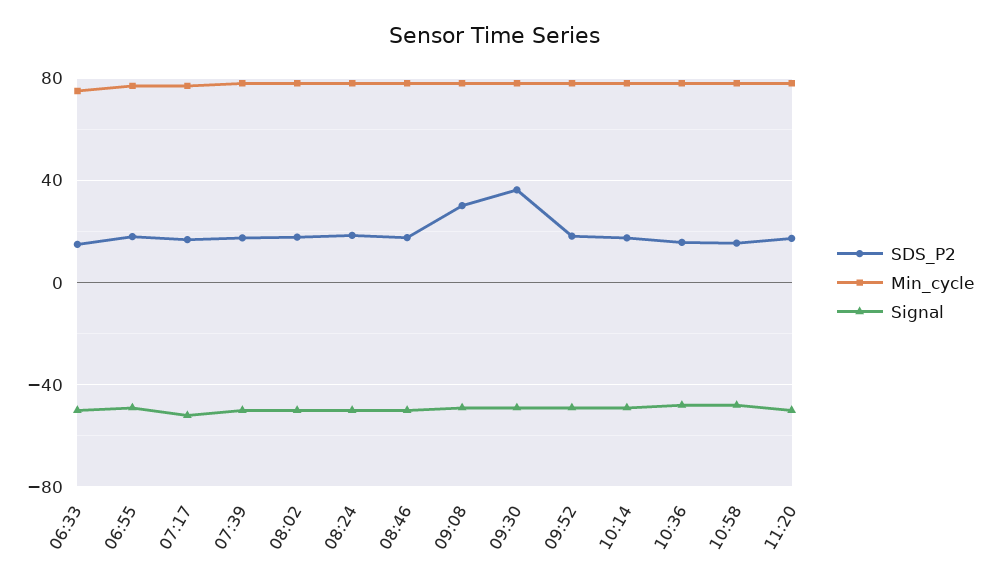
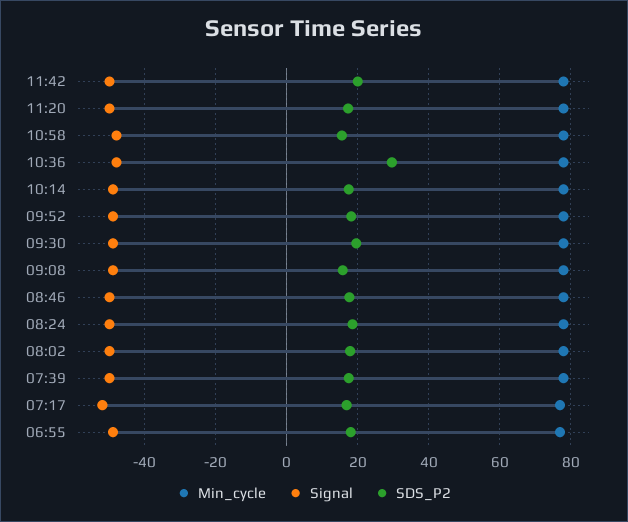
SDS_P2, 06:33: 15 -> none
Min_cycle, 06:33: 75 -> none
Signal, 06:33: -50 -> none
SDS_P2, 09:08: 30 -> 16
SDS_P2, 09:30: 35 -> 20
SDS_P2, 10:36: 15 -> 30
Min_cycle, 11:42: none -> 78
Signal, 11:42: none -> -50
SDS_P2, 11:42: none -> 20

